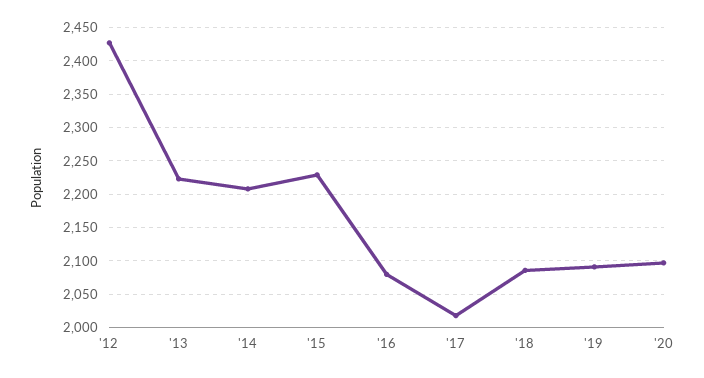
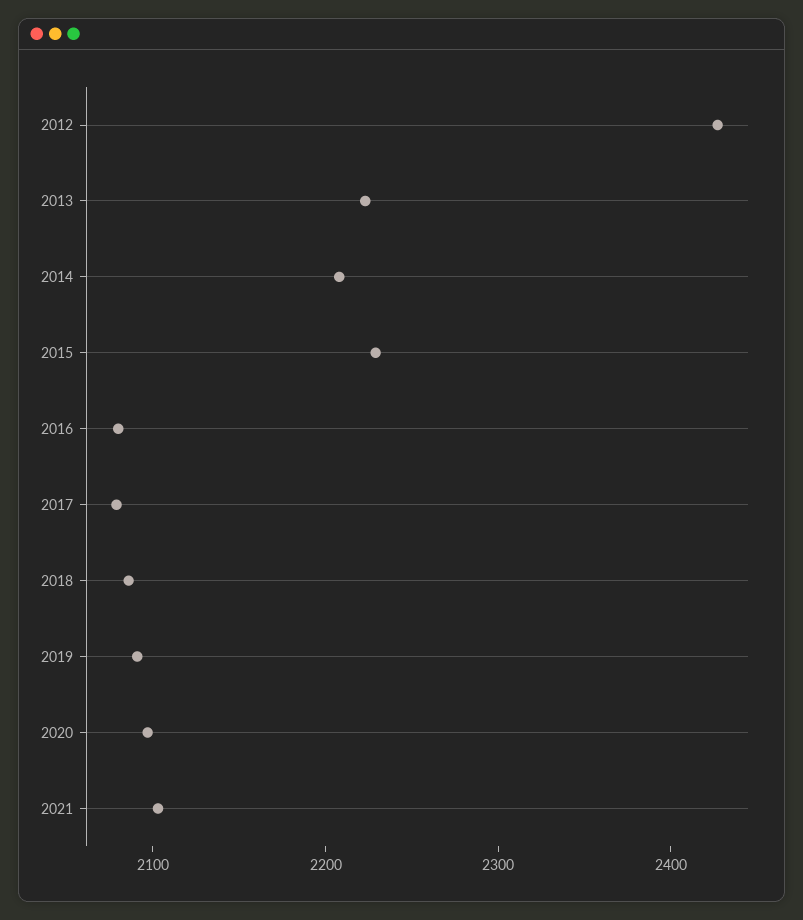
'17: 2020 -> 2080
2021: none -> 2100

